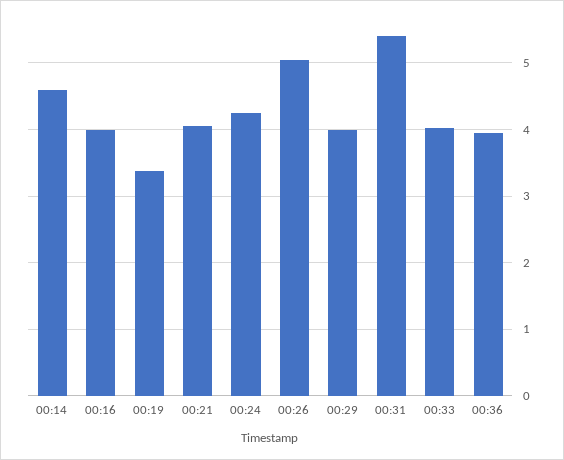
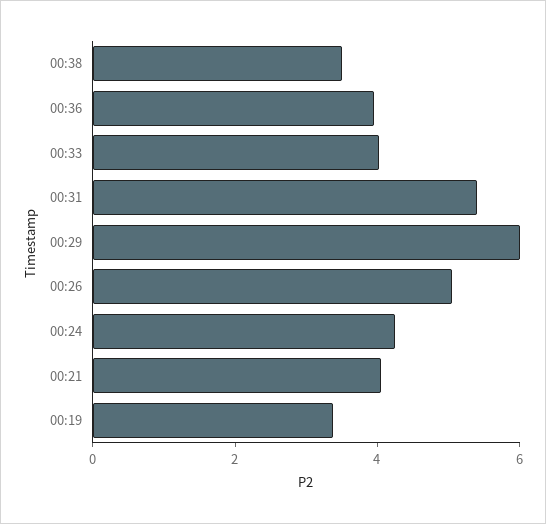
00:14: 4.6 -> none
00:16: 4 -> none
00:29: 4 -> 6
00:38: none -> 3.5

